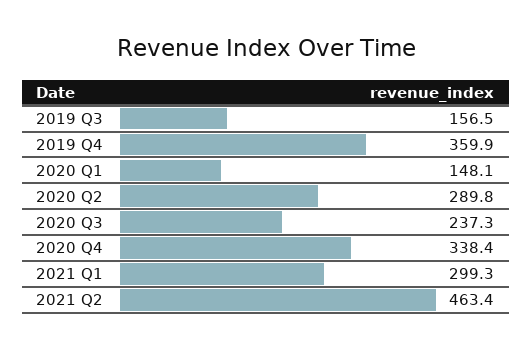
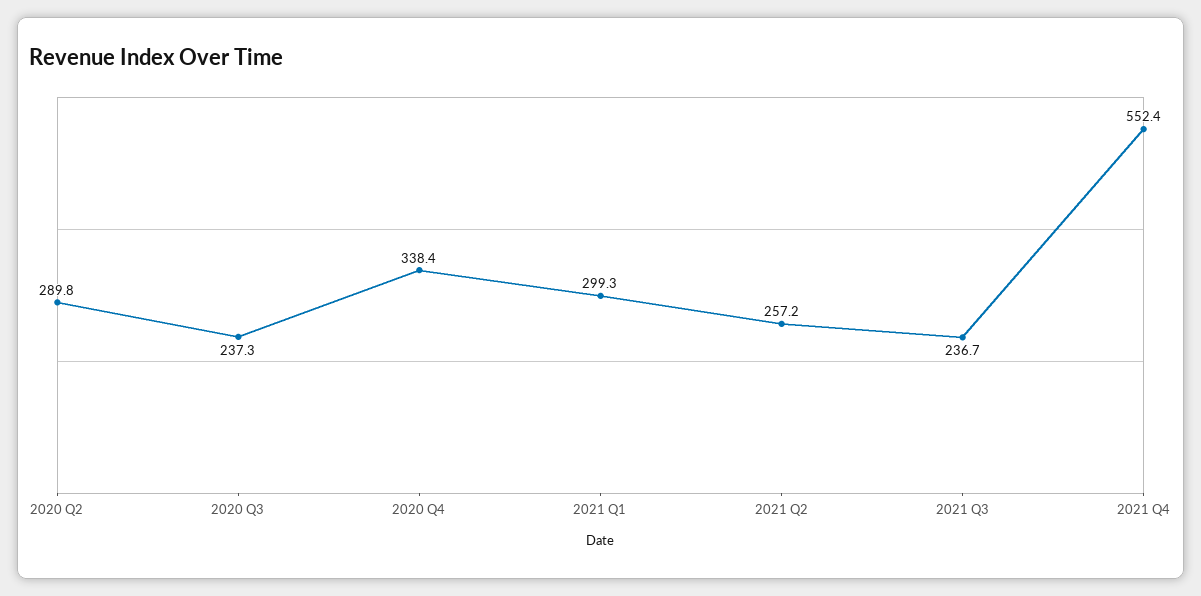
2019 Q3: 156.5 -> none
2019 Q4: 359.9 -> none
2020 Q1: 148.1 -> none
2021 Q2: 463.4 -> 257.2
2021 Q3: none -> 236.7
2021 Q4: none -> 552.4

